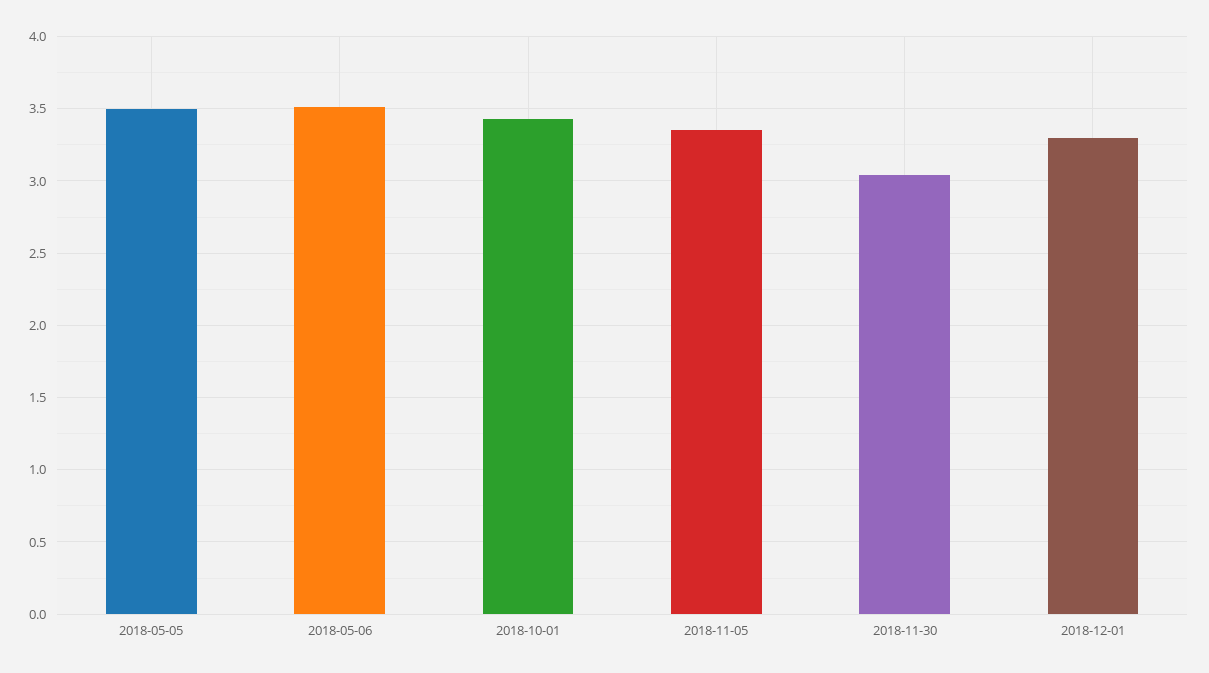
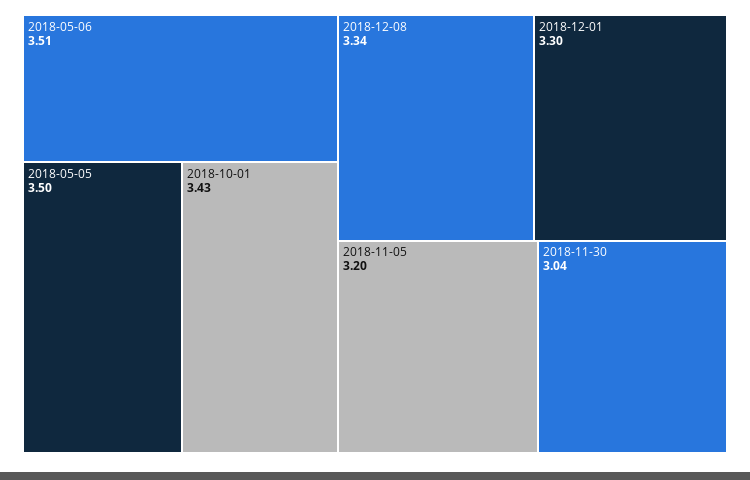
2018-11-05: 3.35 -> 3.2
2018-12-08: none -> 3.34

